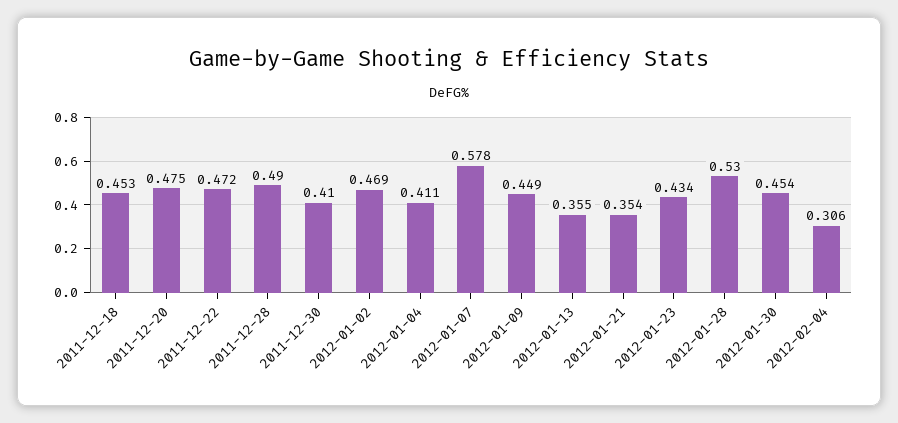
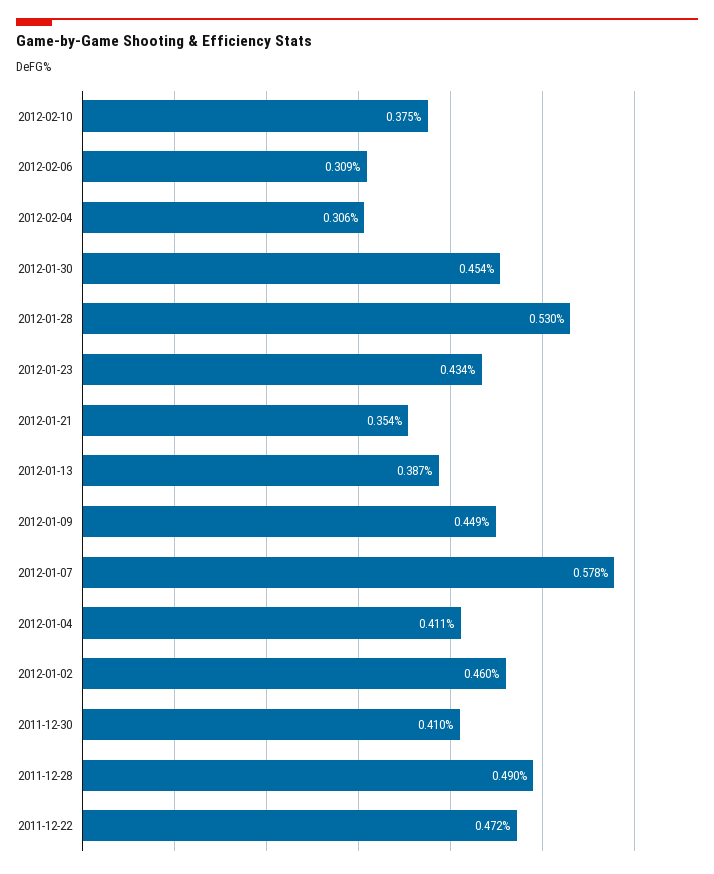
2011-12-18: 0.453 -> none
2011-12-20: 0.475 -> none
2012-01-02: 0.469 -> 0.46
2012-01-13: 0.355 -> 0.387
2012-02-10: none -> 0.375
2012-02-06: none -> 0.309

